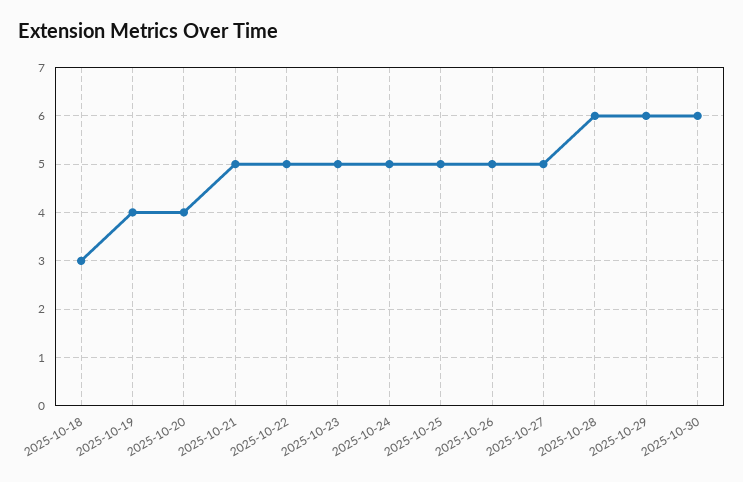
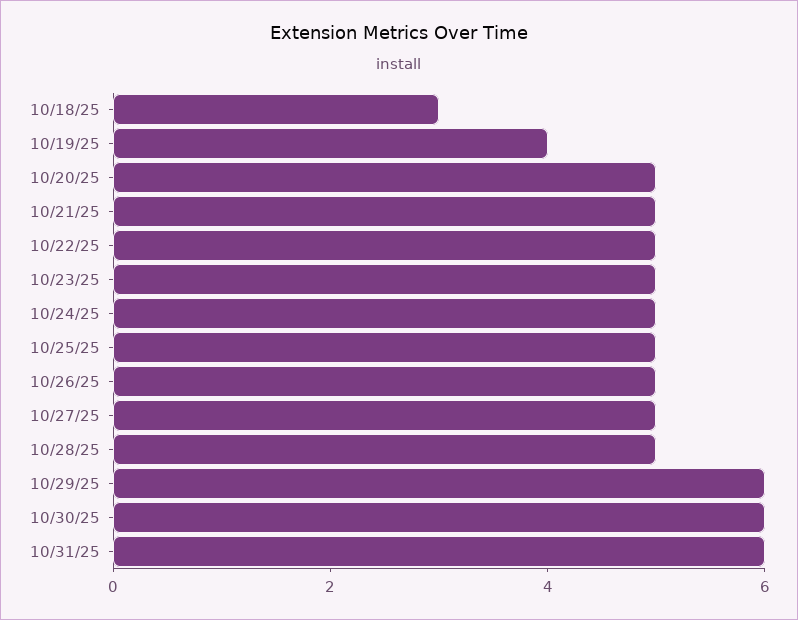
2025-10-20: 4 -> 5
2025-10-28: 6 -> 5
10/31/25: none -> 6

